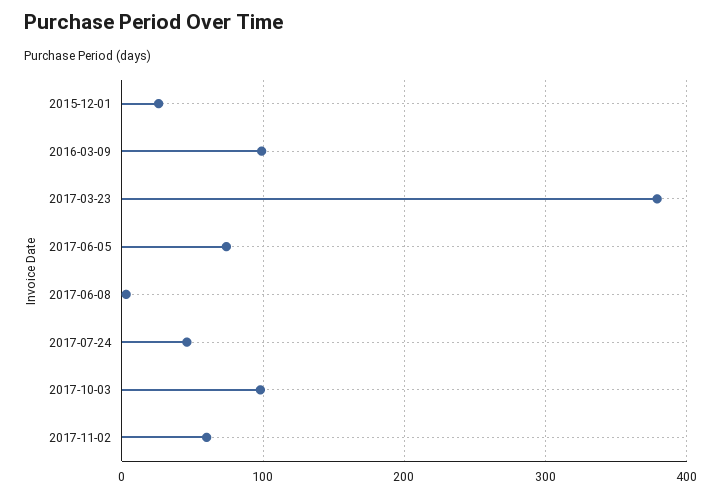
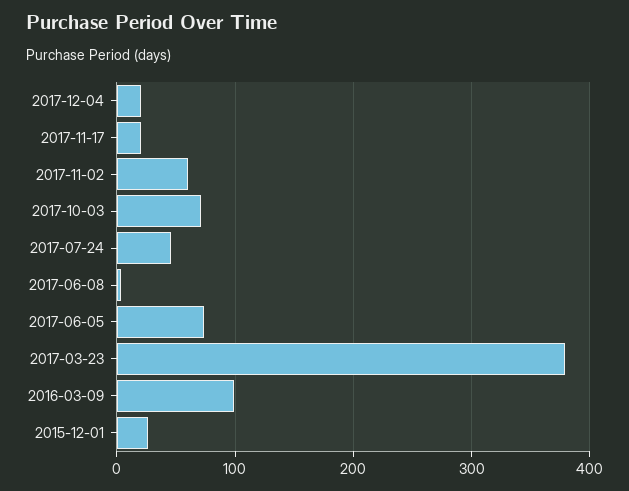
2017-10-03: 100 -> 70
2017-12-04: none -> 20
2017-11-17: none -> 20

